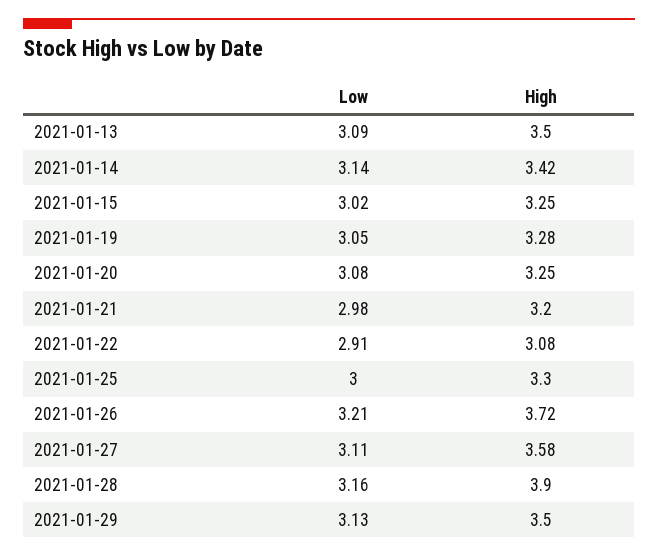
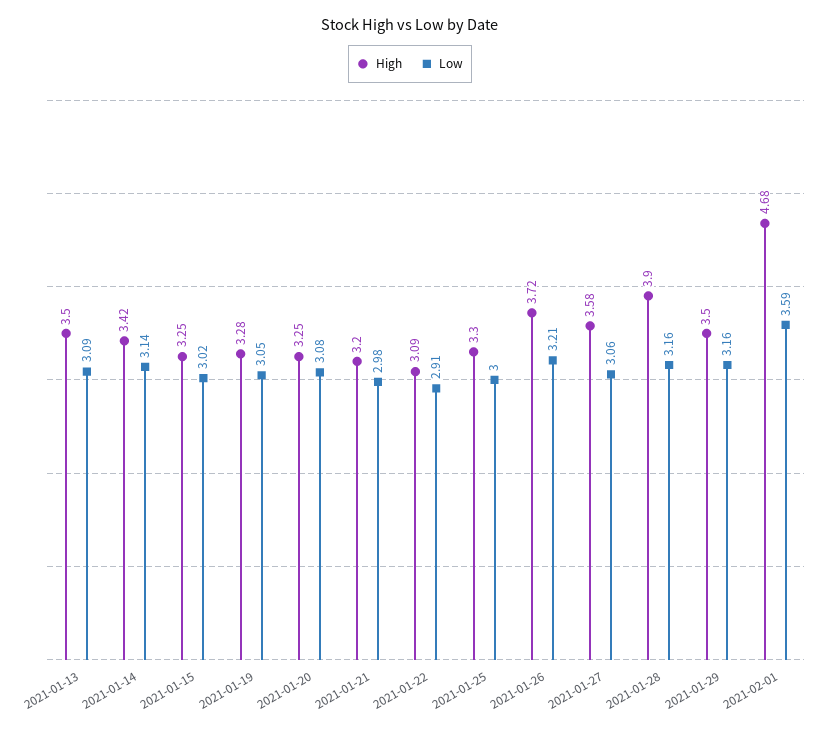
High, 2021-01-22: 3.08 -> 3.09
Low, 2021-01-27: 3.11 -> 3.06
Low, 2021-01-29: 3.13 -> 3.16
High, 2021-02-01: none -> 4.68
Low, 2021-02-01: none -> 3.59

